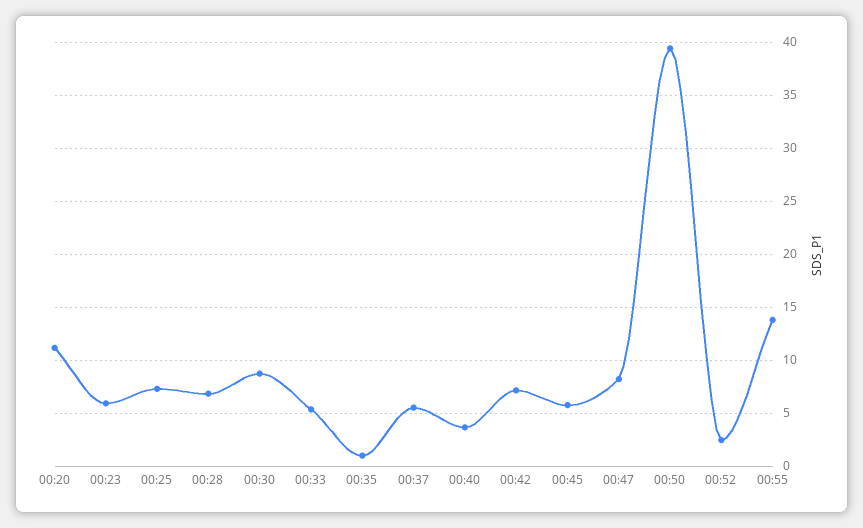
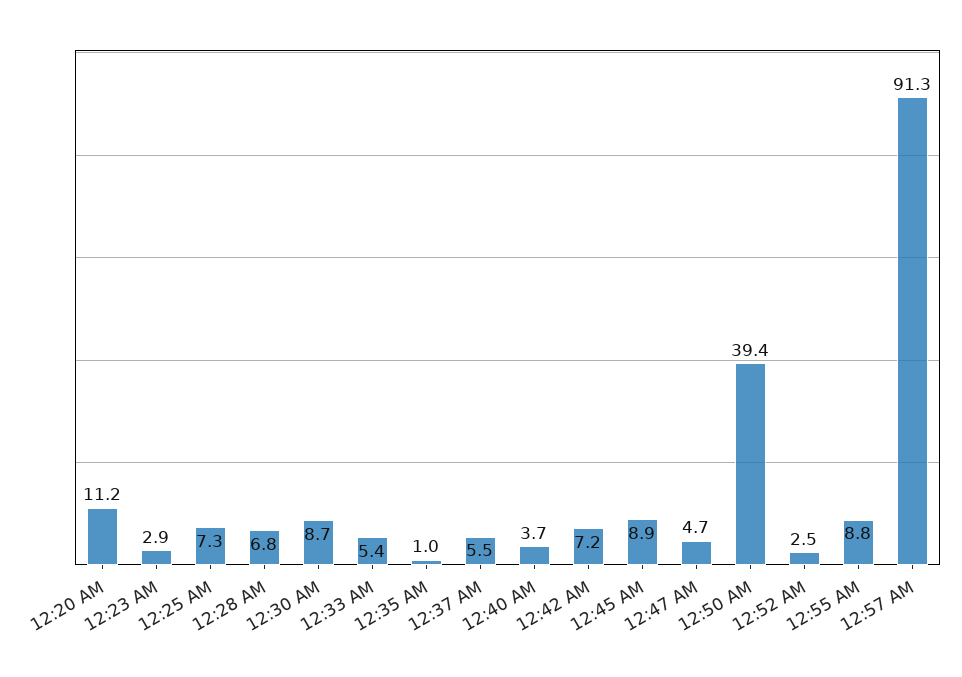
00:23: 6 -> 2.9
00:45: 6 -> 8.9
00:47: 8 -> 4.7
00:55: 14 -> 8.8
12:57 AM: none -> 91.3

